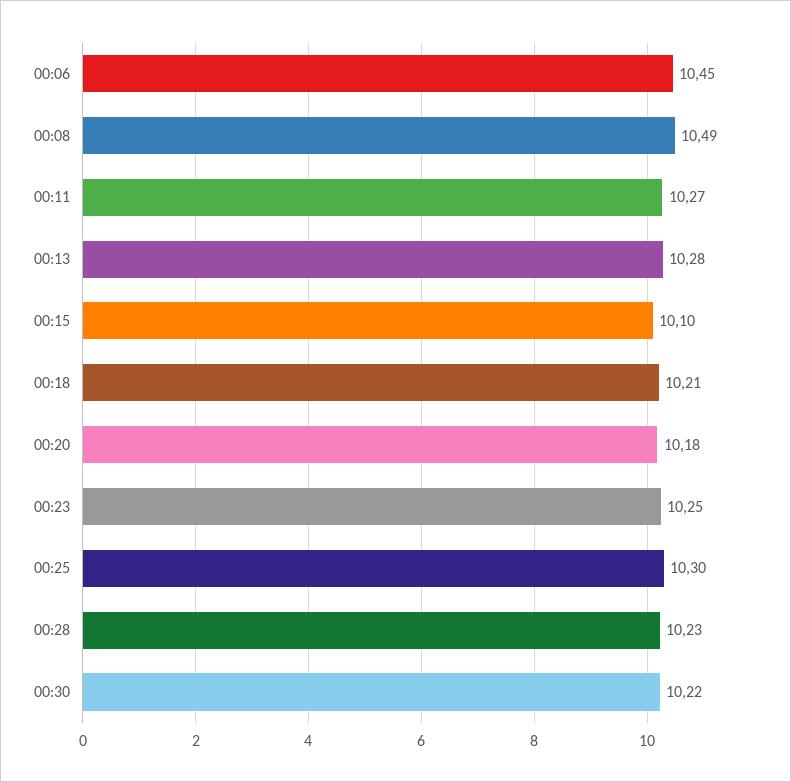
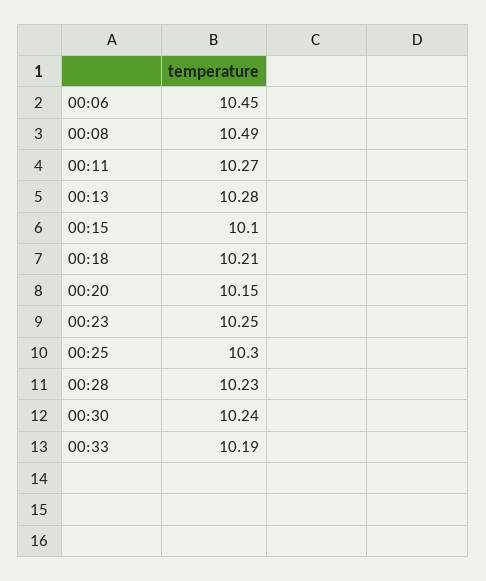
00:20: 10.18 -> 10.15
00:30: 10.22 -> 10.24
00:33: none -> 10.19

